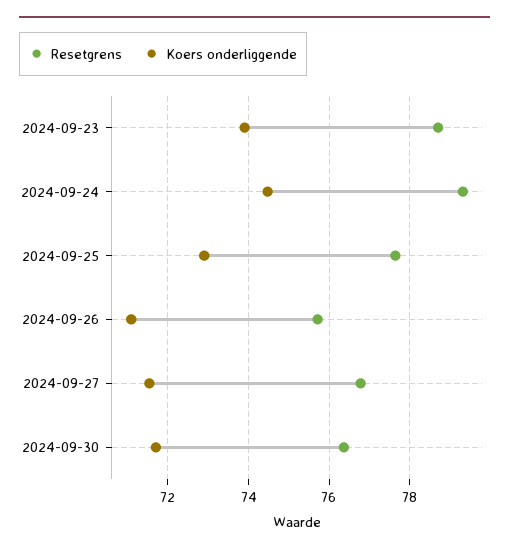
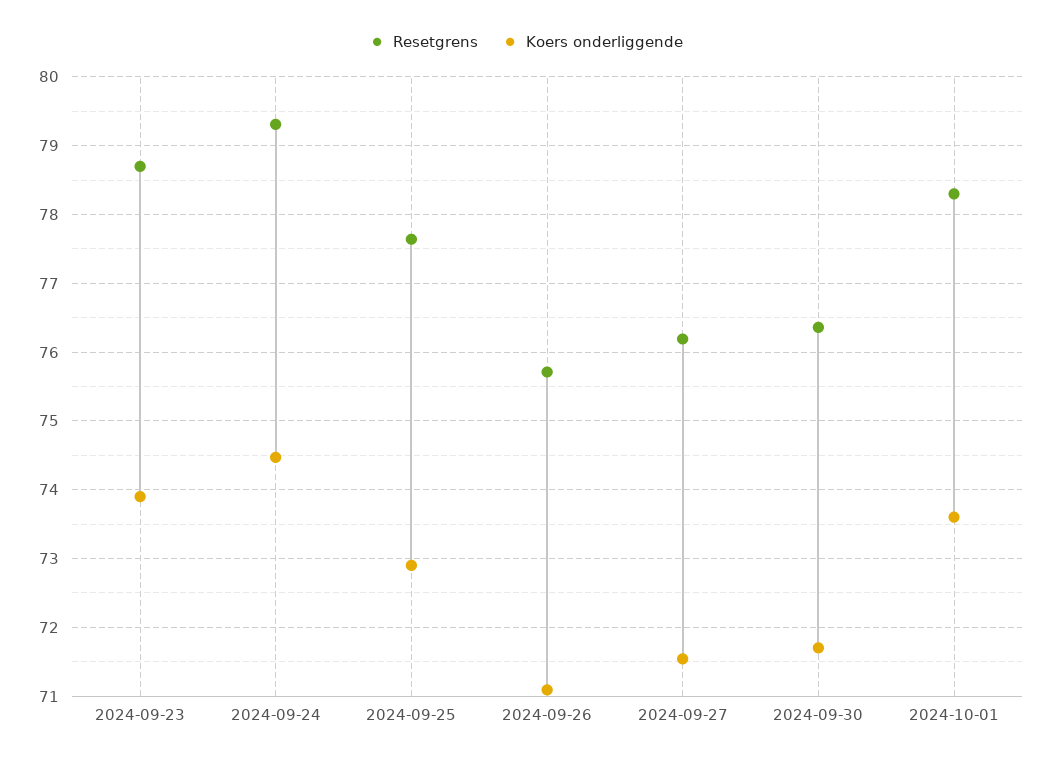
Resetgrens, 2024-09-27: 76.8 -> 76.2
Resetgrens, 2024-10-01: none -> 78.3
Koers onderliggende, 2024-10-01: none -> 73.6

